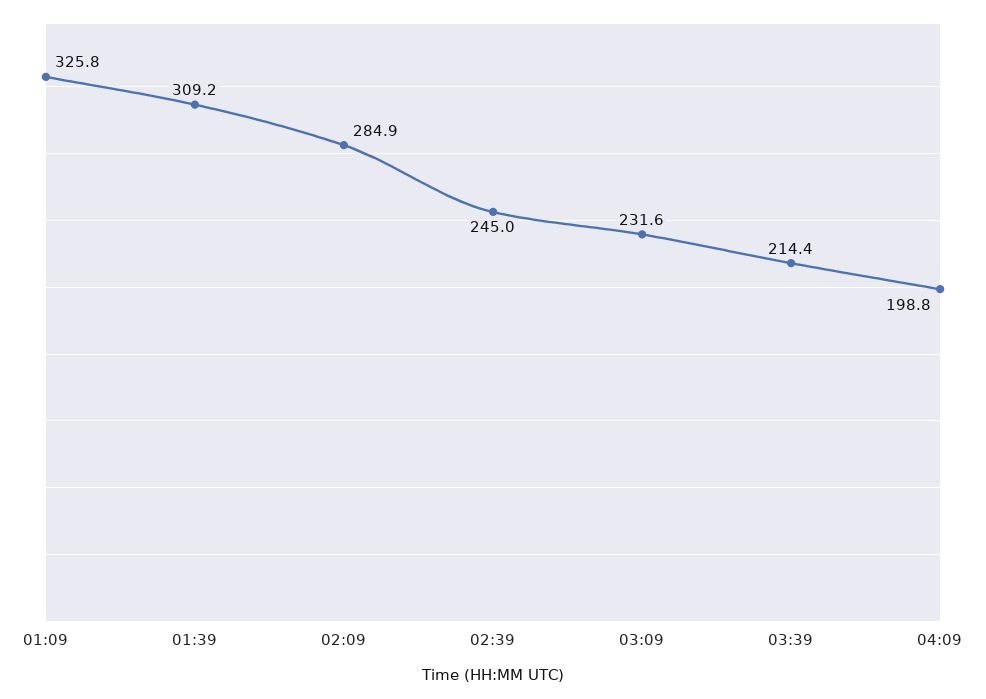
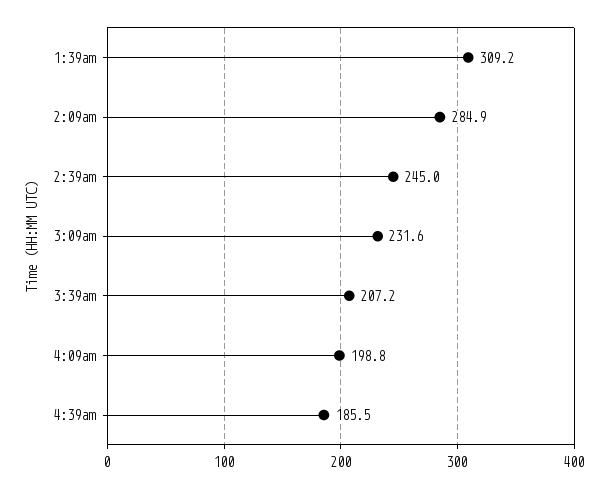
01:09: 325.8 -> none
03:39: 214.4 -> 207.2
4:39am: none -> 185.5

